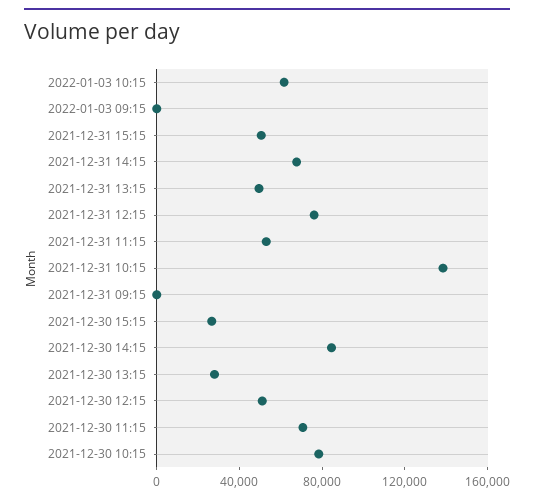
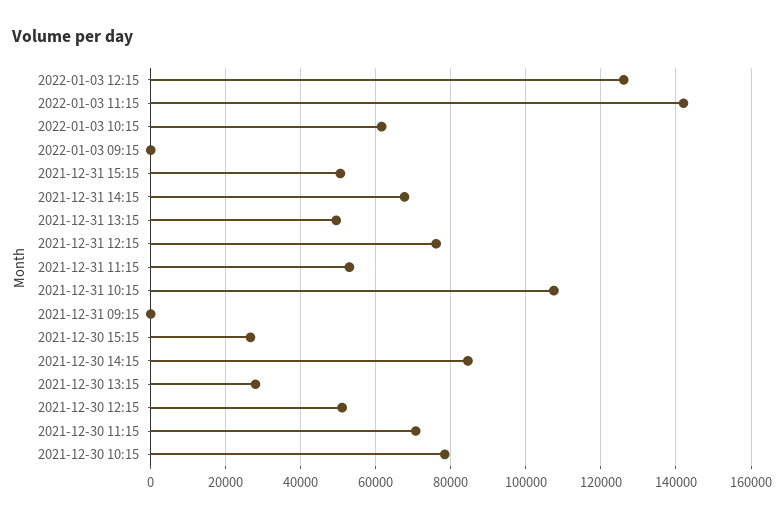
2021-12-31 10:15: 140000 -> 108000
2022-01-03 12:15: none -> 126000
2022-01-03 11:15: none -> 142000

